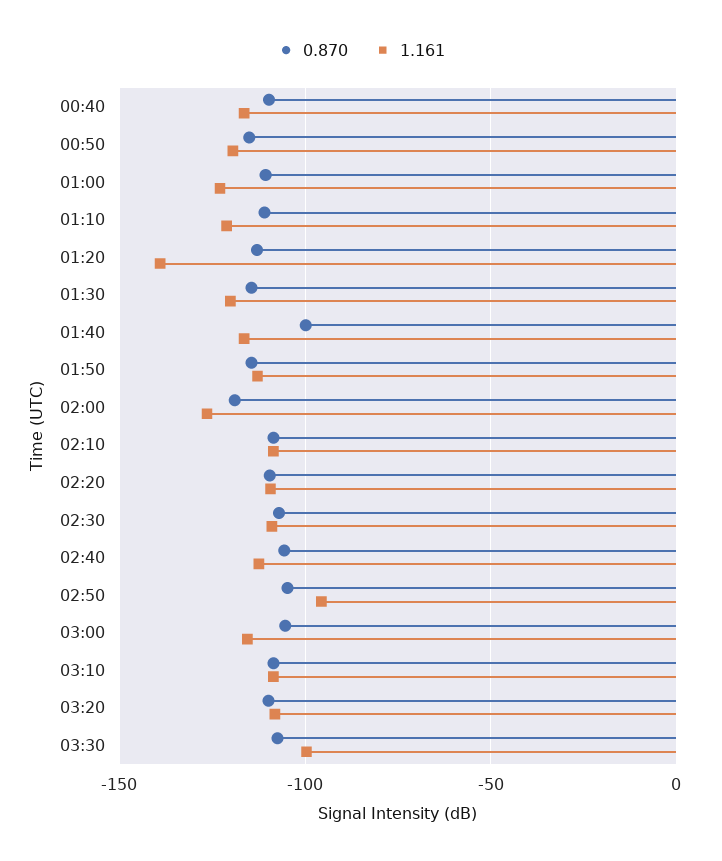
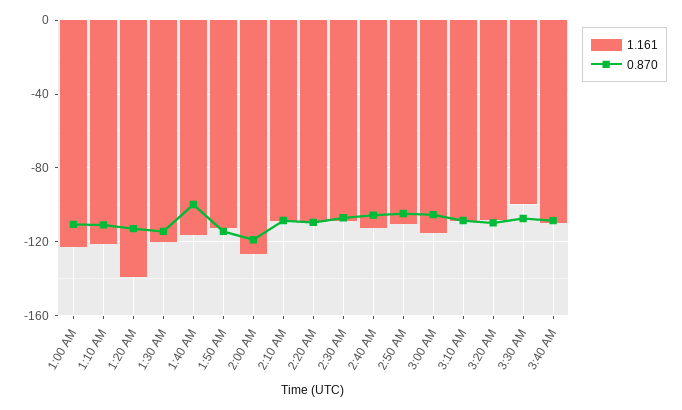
0.870, 00:40: -110 -> none
1.161, 00:40: -115 -> none
0.870, 00:50: -115 -> none
1.161, 00:50: -120 -> none
1.161, 02:50: -95 -> -110
1.161, 3:40 AM: none -> -110
0.870, 3:40 AM: none -> -110

